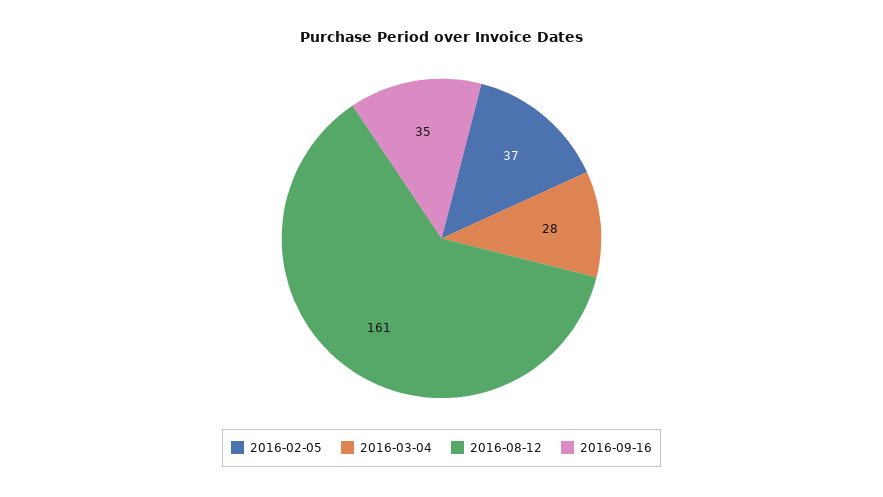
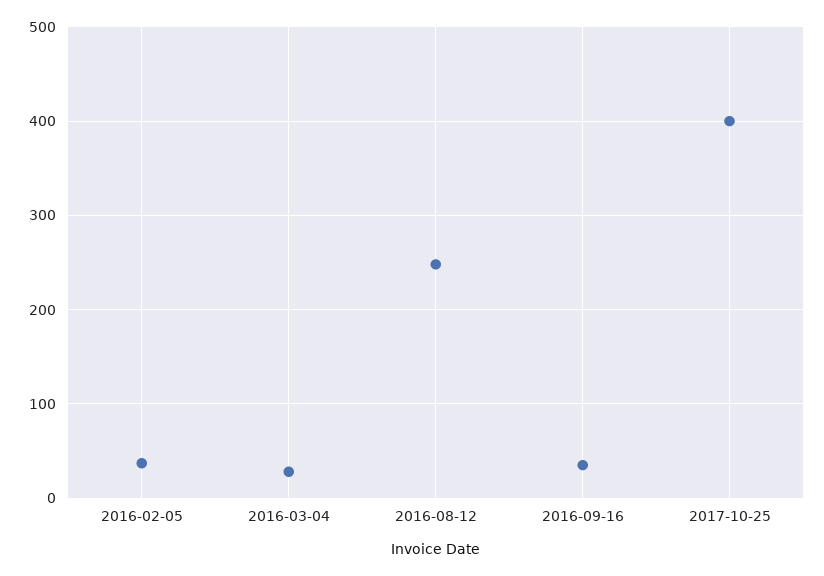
2016-08-12: 161 -> 250
2017-10-25: none -> 400

